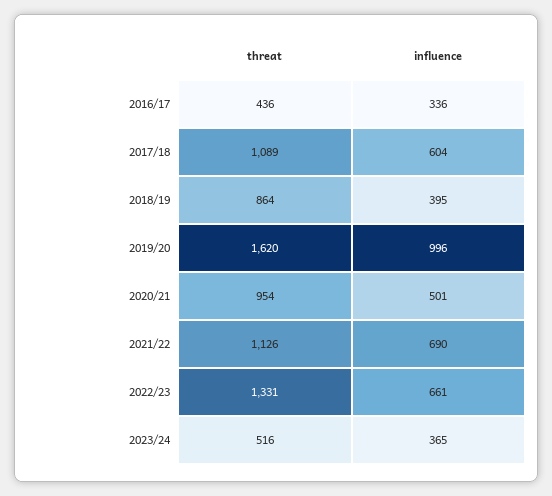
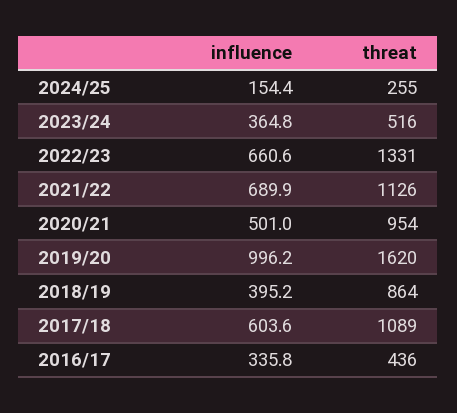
influence, 2024/25: none -> 154.4
threat, 2024/25: none -> 255

